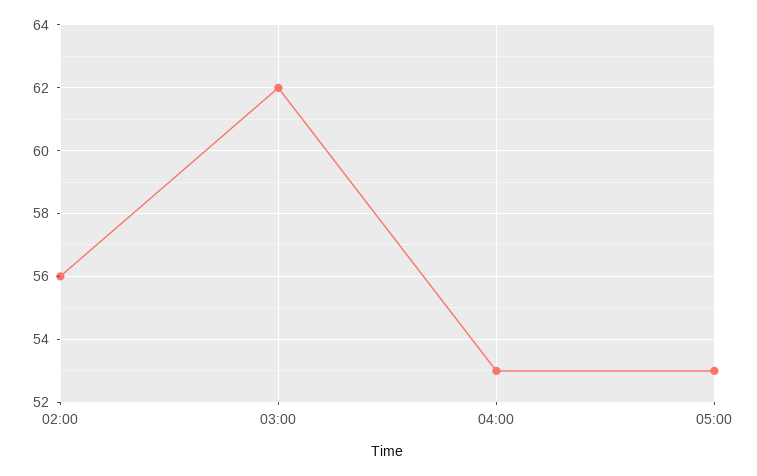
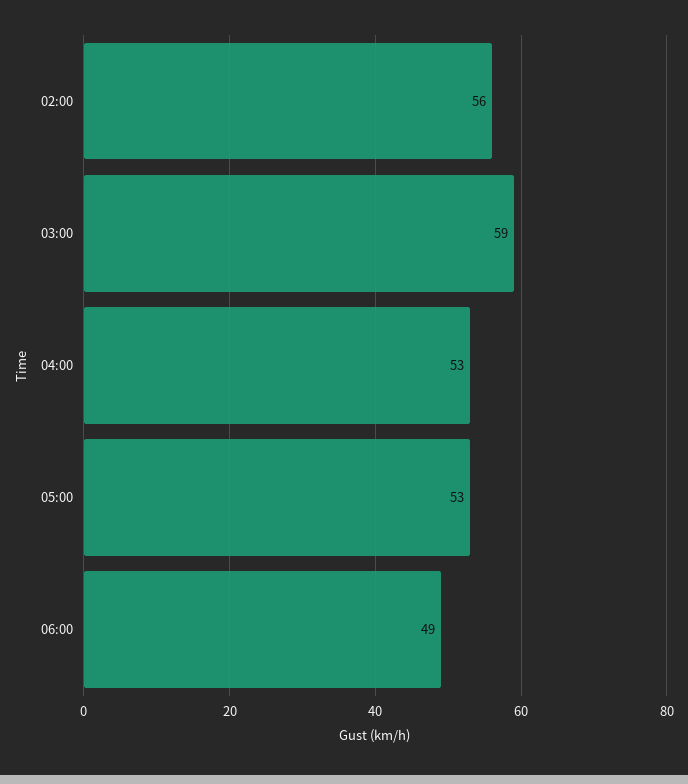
03:00: 62 -> 59
06:00: none -> 49

